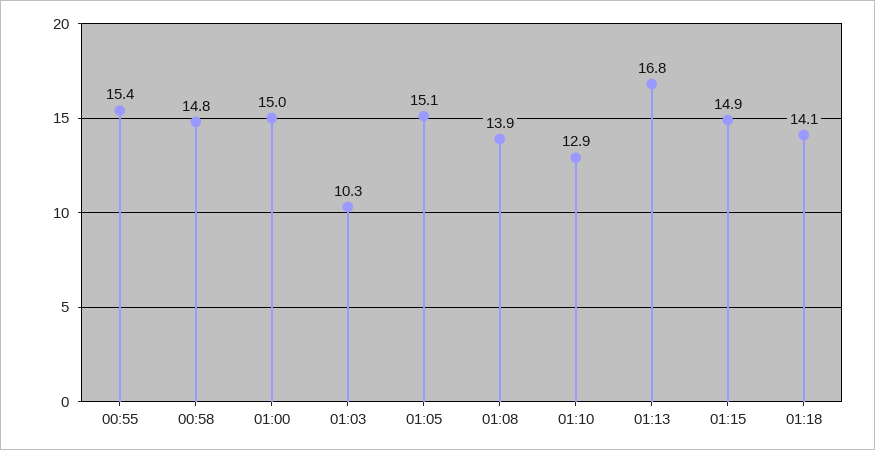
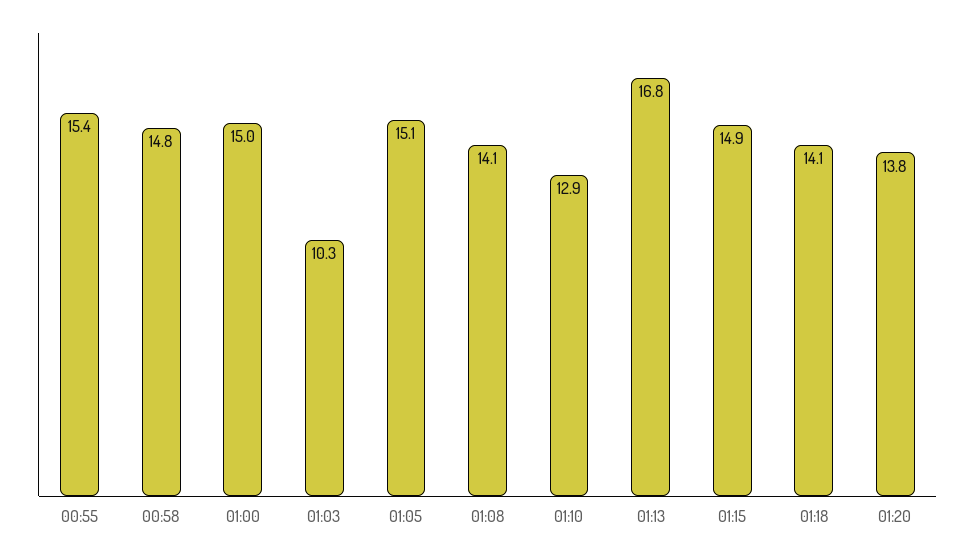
01:08: 13.9 -> 14.1
01:20: none -> 13.8

